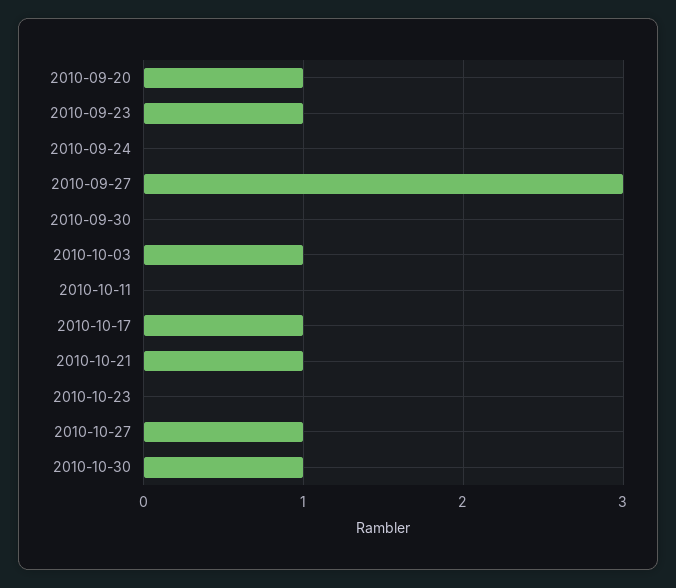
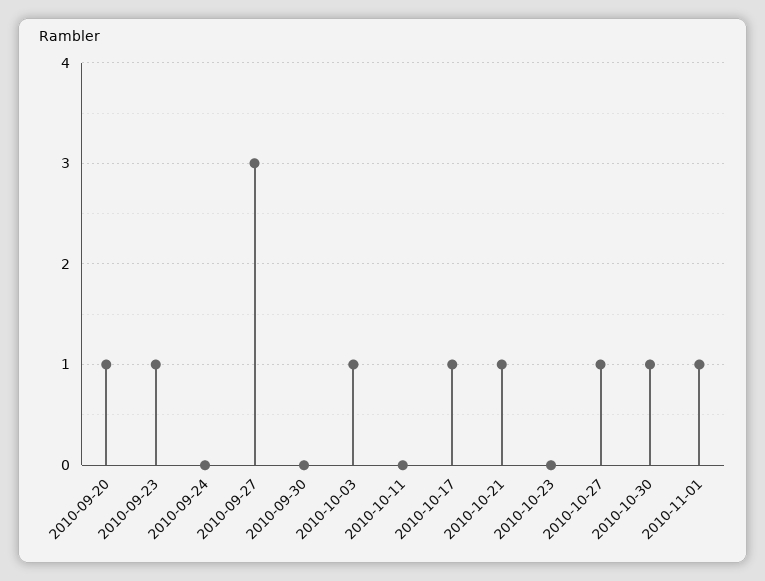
2010-11-01: none -> 1

